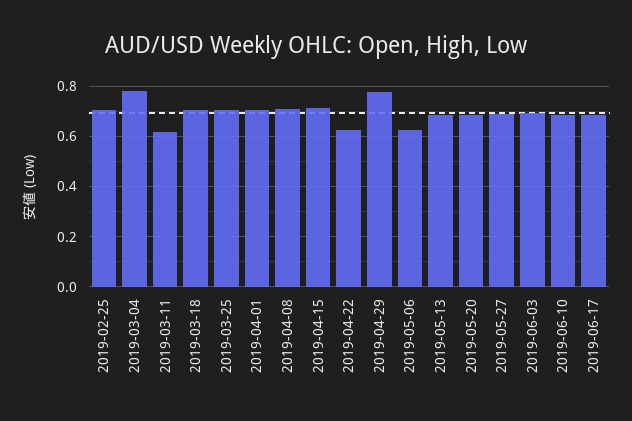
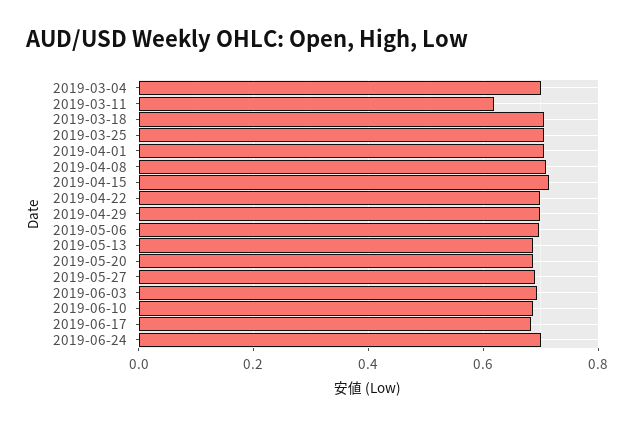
2019-02-25: 0.7 -> none
2019-03-04: 0.775 -> 0.7
2019-04-22: 0.625 -> 0.7
2019-04-29: 0.775 -> 0.7
2019-05-06: 0.625 -> 0.7
2019-06-24: none -> 0.7

